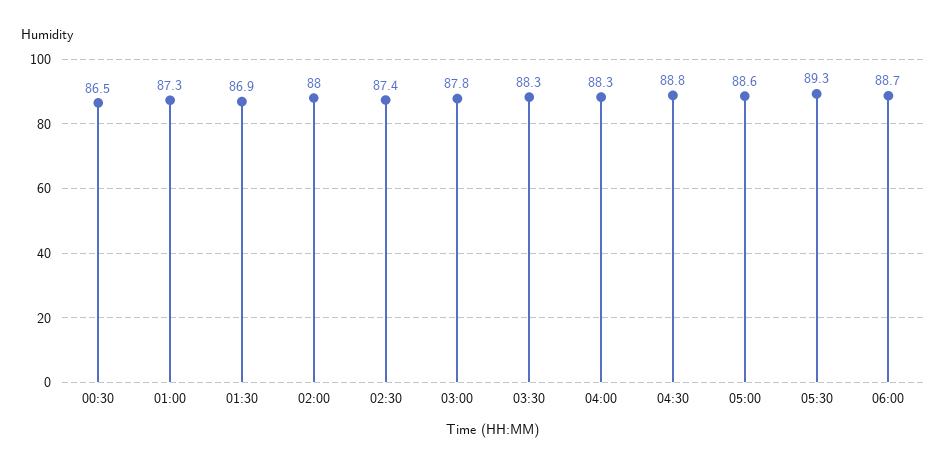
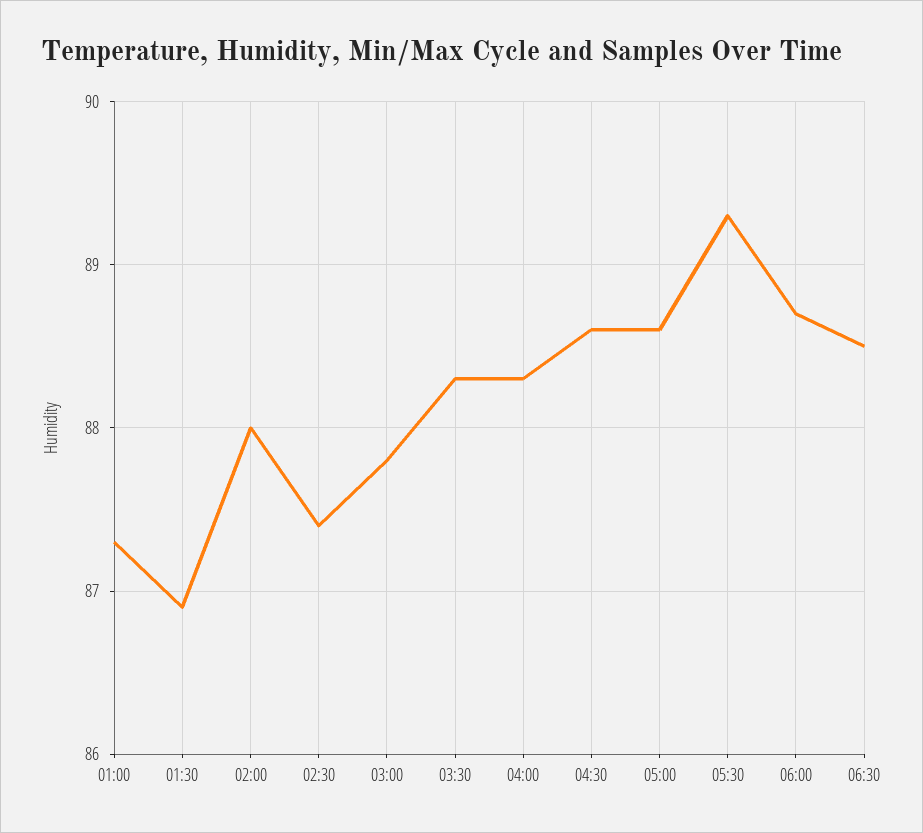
00:30: 86.5 -> none
04:30: 88.8 -> 88.6
06:30: none -> 88.5

